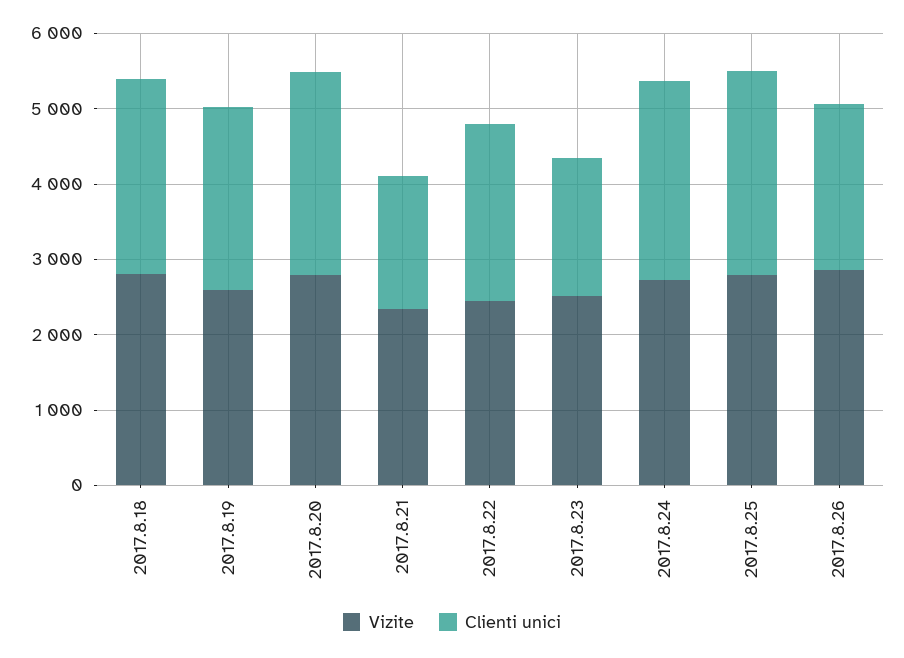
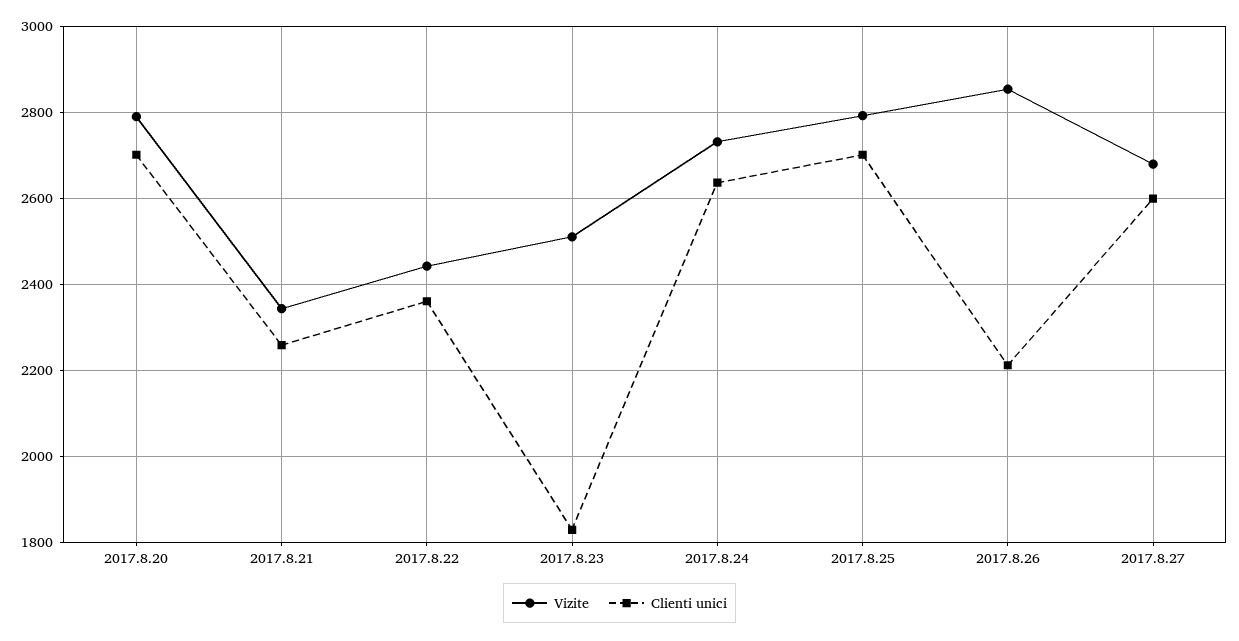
Vizite, 2017.8.18: 2800 -> none
Clienti unici, 2017.8.18: 2600 -> none
Vizite, 2017.8.19: 2600 -> none
Clienti unici, 2017.8.19: 2400 -> none
Clienti unici, 2017.8.21: 1800 -> 2260
Vizite, 2017.8.27: none -> 2680
Clienti unici, 2017.8.27: none -> 2600

